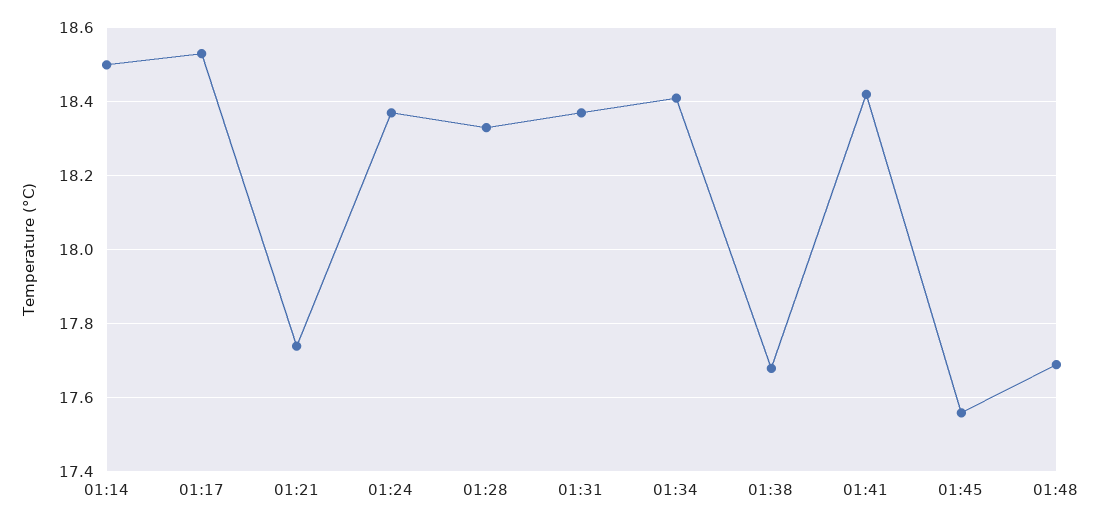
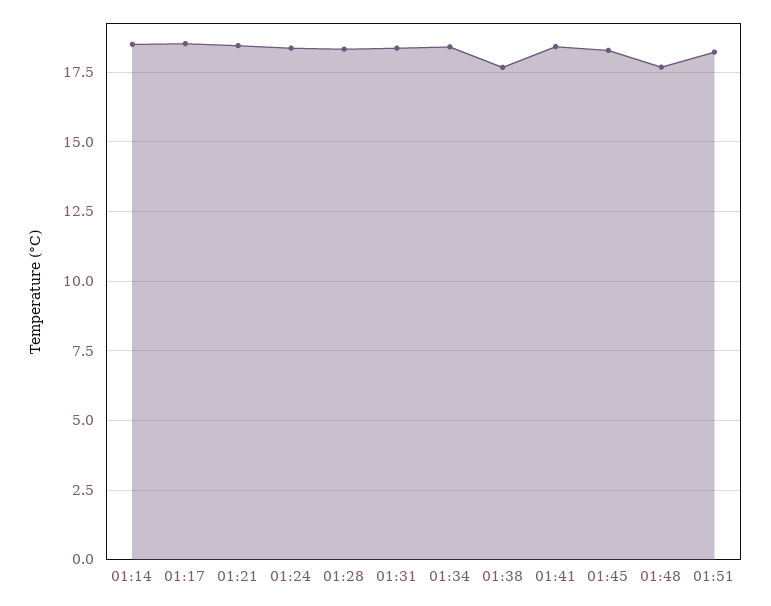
01:21: 17.75 -> 18.5
01:45: 17.55 -> 18.25
01:51: none -> 18.25

